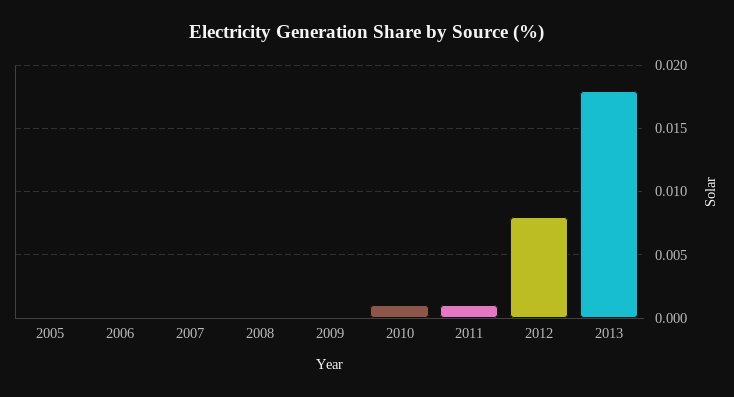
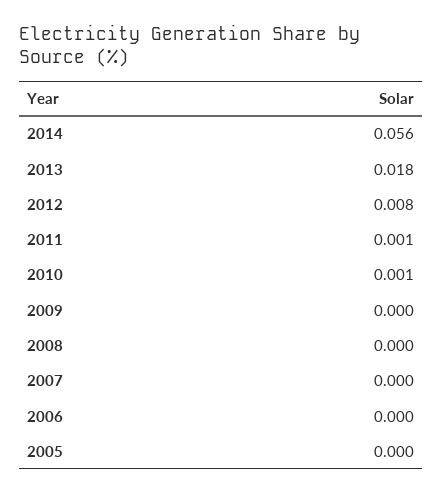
2014: none -> 0.056

